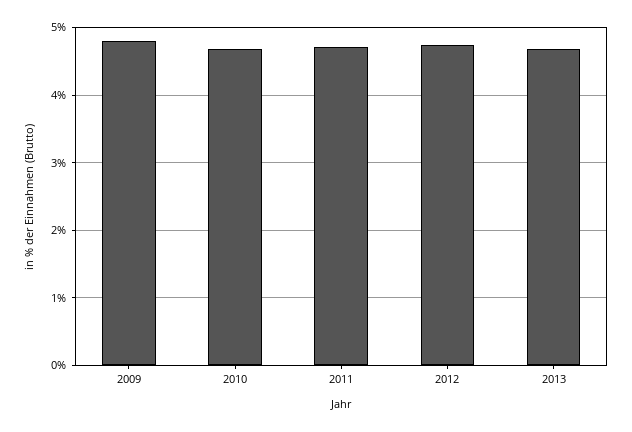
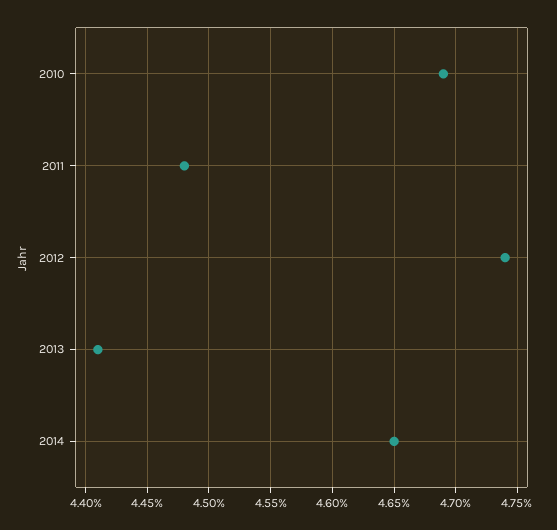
2009: 4.8 -> none
2011: 4.7 -> 4.48
2013: 4.7 -> 4.41
2014: none -> 4.65

